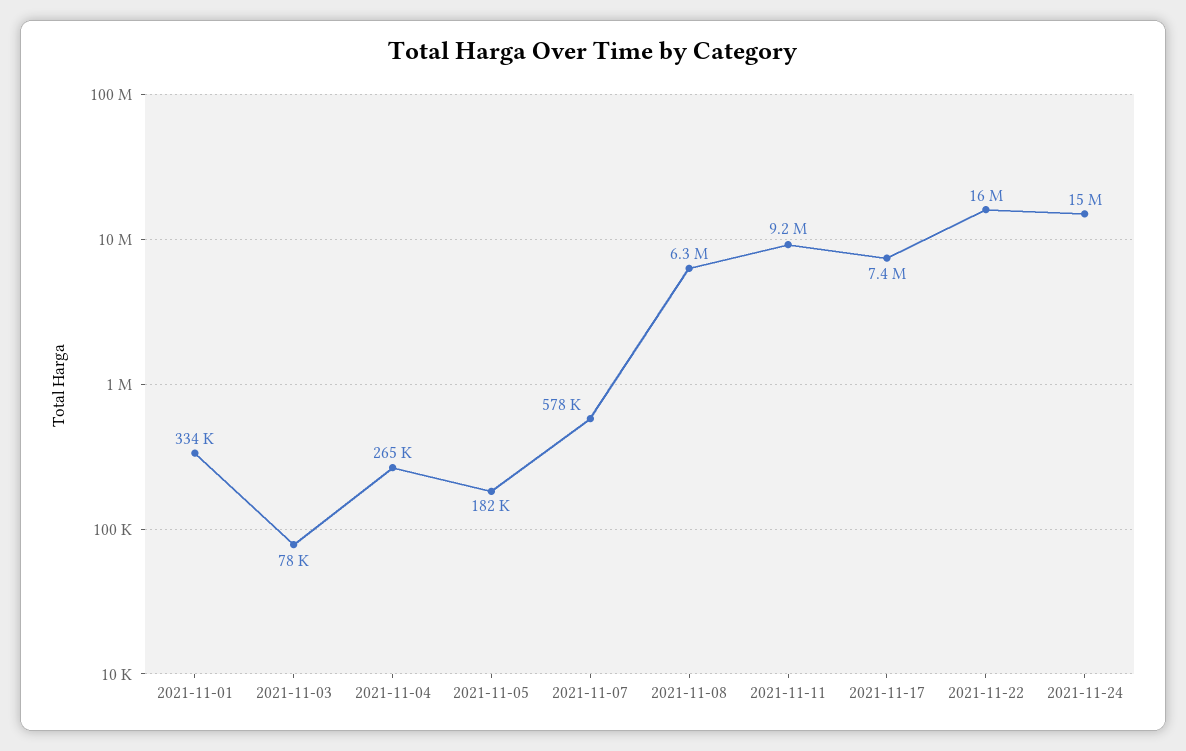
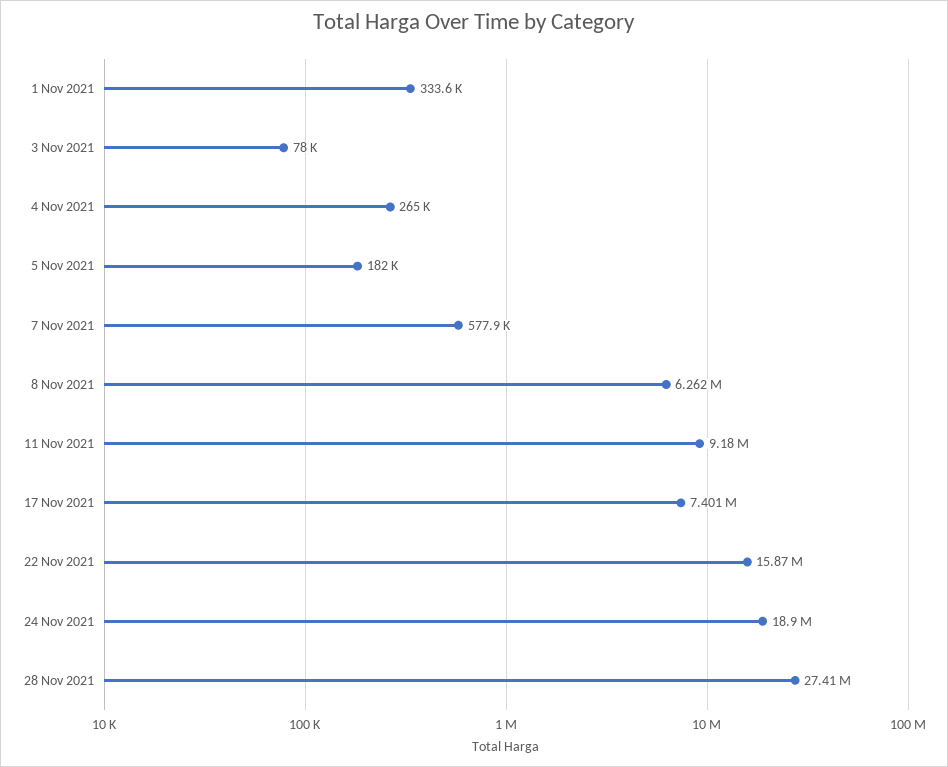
2021-11-24: 15000000 -> 18900000
28 Nov 2021: none -> 27410000

